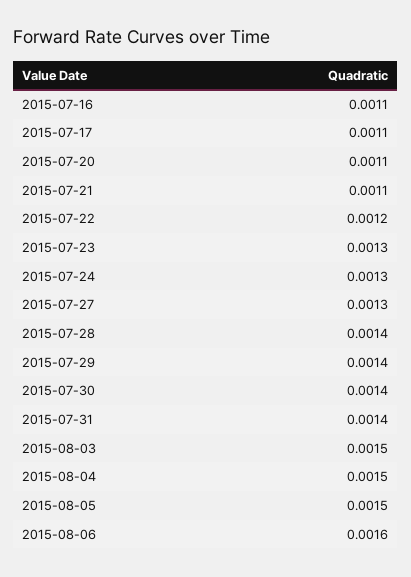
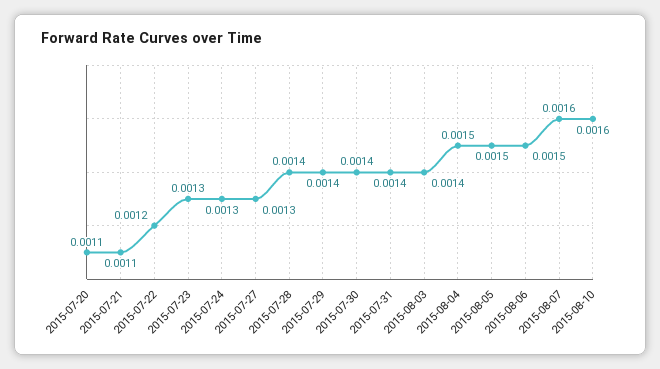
2015-07-16: 0.0011 -> none
2015-07-17: 0.0011 -> none
2015-08-03: 0.0015 -> 0.0014
2015-08-06: 0.0016 -> 0.0015
2015-08-07: none -> 0.0016
2015-08-10: none -> 0.0016

